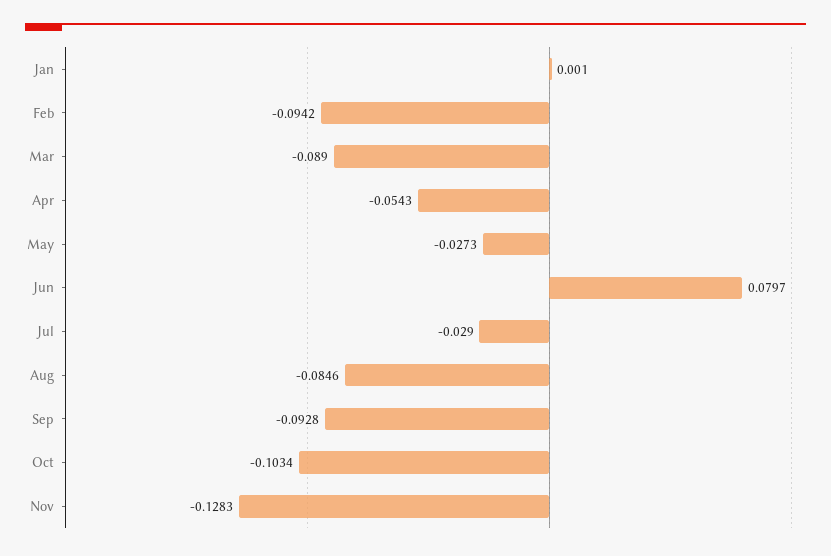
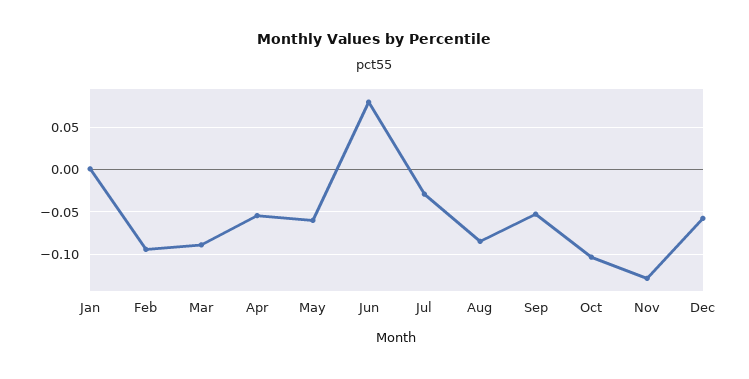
May: -0.0273 -> -0.06
Sep: -0.0928 -> -0.05
Dec: none -> -0.06

